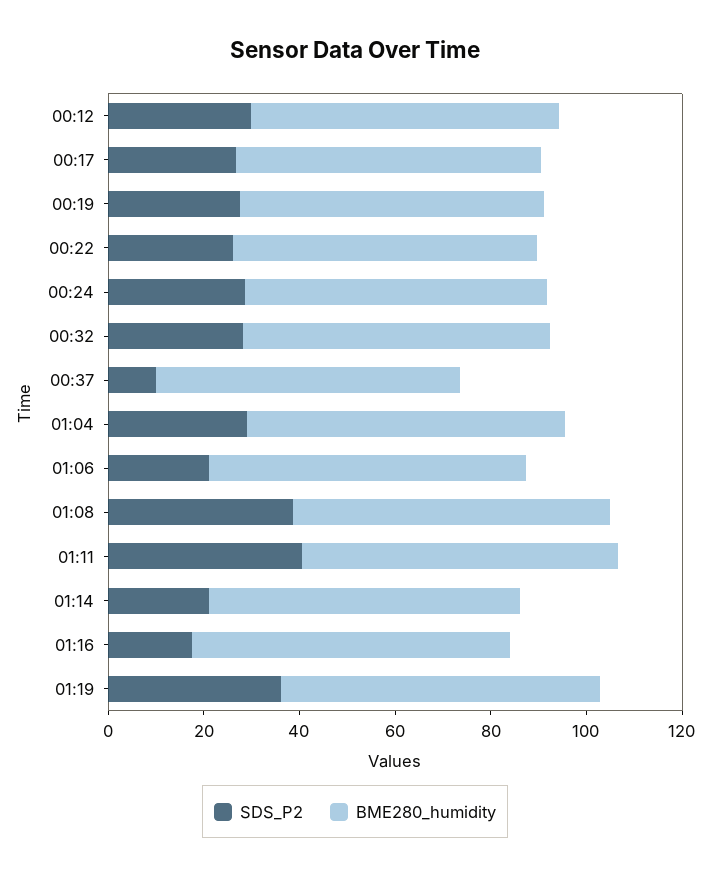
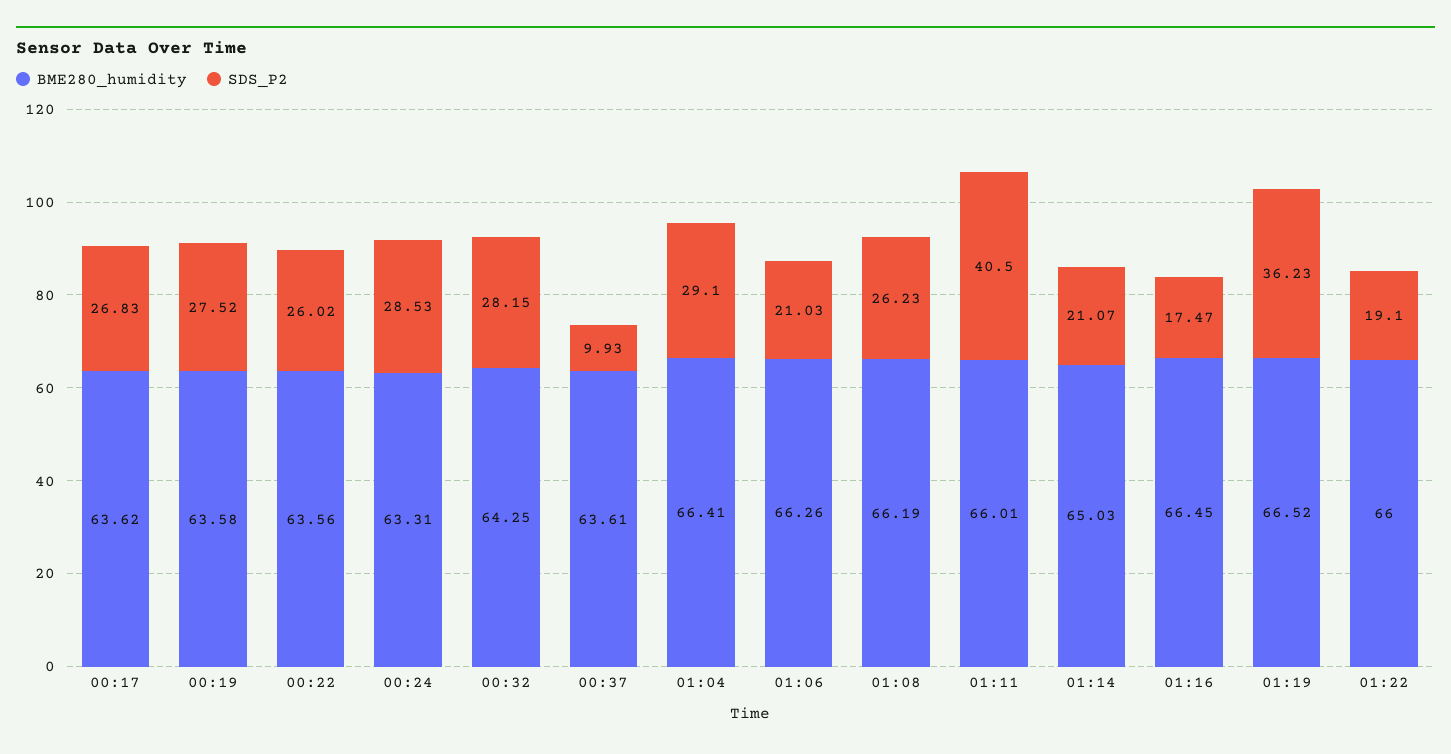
SDS_P2, 00:12: 30 -> none
BME280_humidity, 00:12: 65 -> none
SDS_P2, 01:08: 40 -> 26.23
BME280_humidity, 01:22: none -> 66
SDS_P2, 01:22: none -> 19.1

